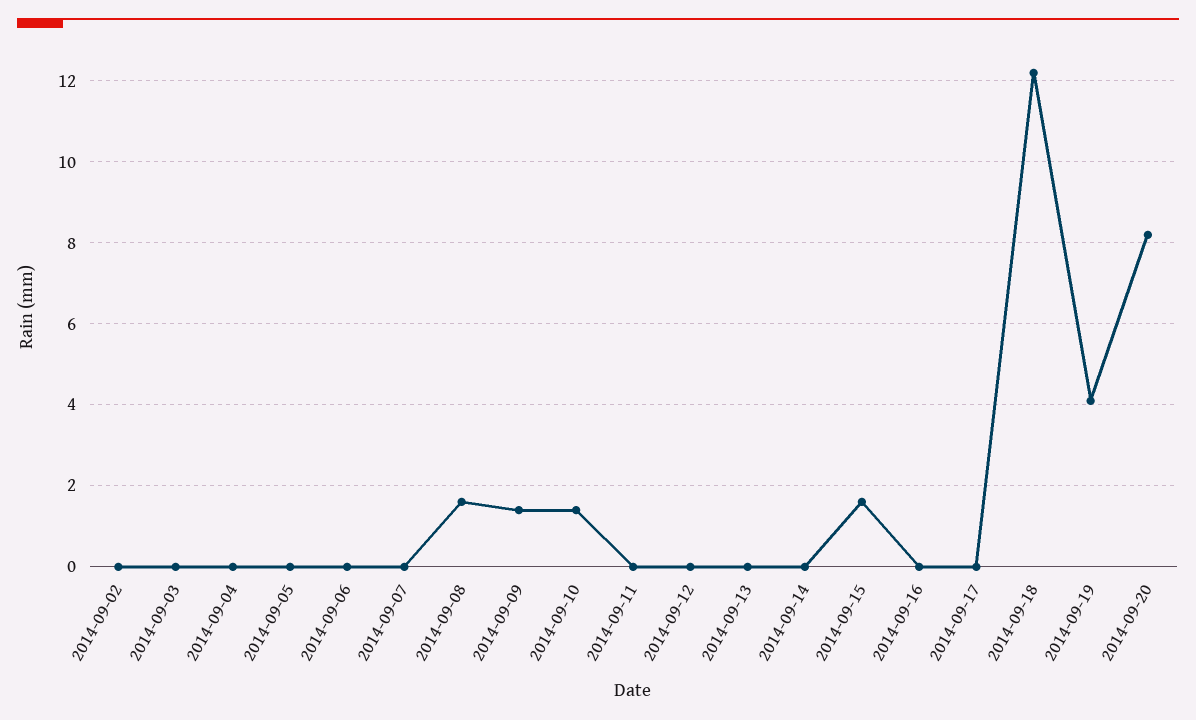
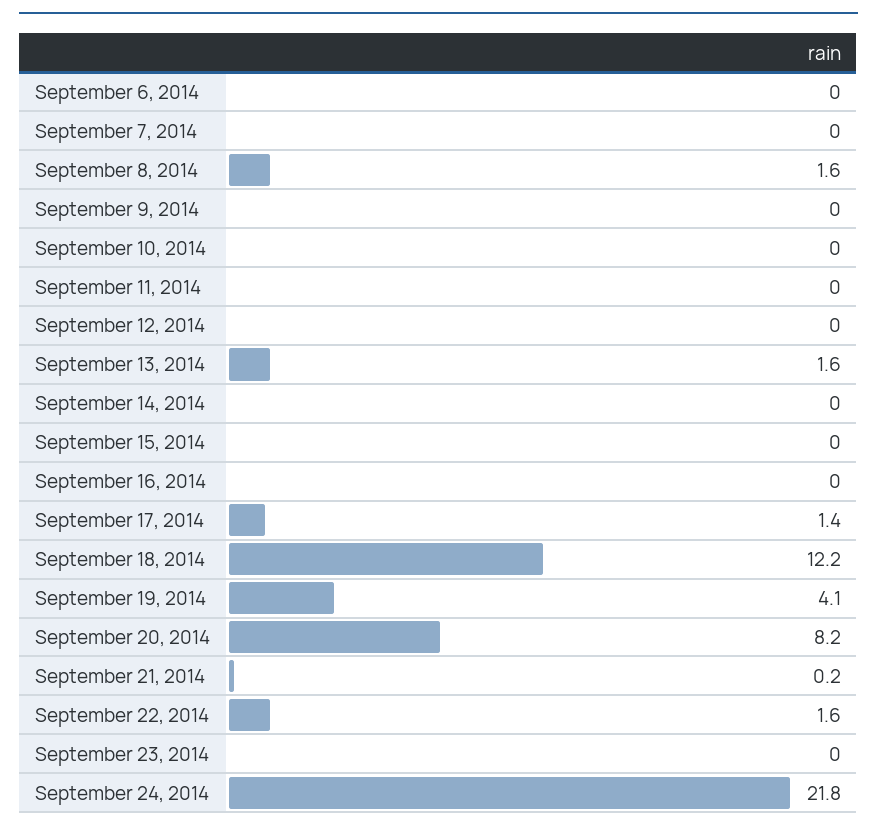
2014-09-02: 0 -> none
2014-09-03: 0 -> none
2014-09-04: 0 -> none
2014-09-05: 0 -> none
2014-09-09: 1.5 -> 0
2014-09-10: 1.5 -> 0
2014-09-13: 0 -> 1.6
2014-09-15: 1.5 -> 0
2014-09-17: 0 -> 1.4
September 21, 2014: none -> 0.2
September 22, 2014: none -> 1.6
September 23, 2014: none -> 0
September 24, 2014: none -> 21.8

